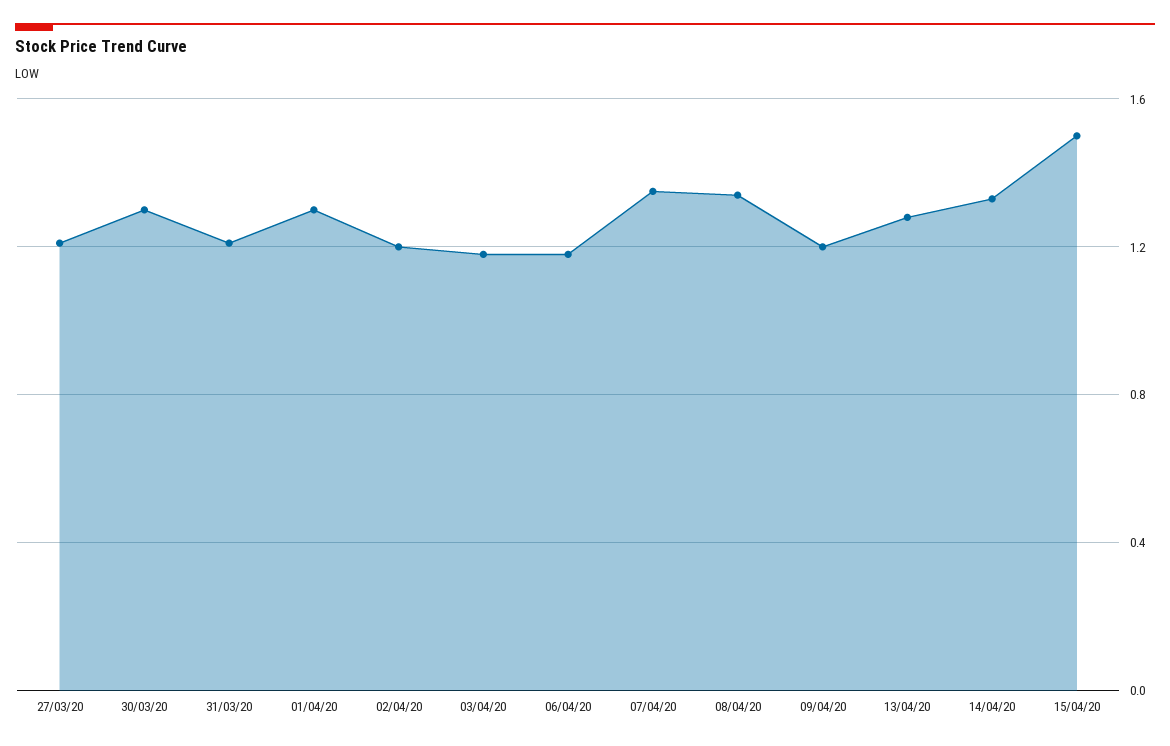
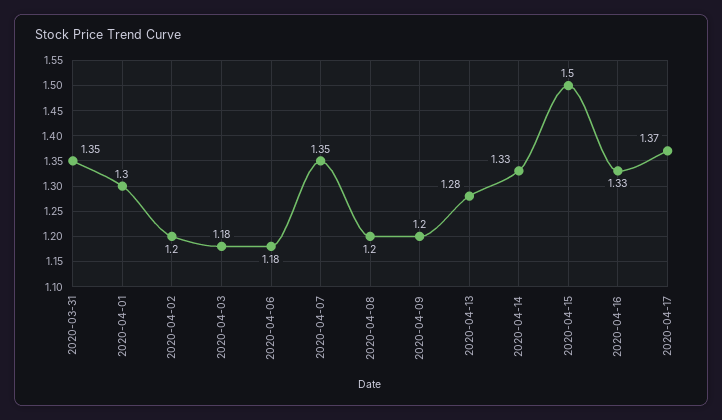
27/03/20: 1.2 -> none
30/03/20: 1.3 -> none
31/03/20: 1.2 -> 1.35
08/04/20: 1.35 -> 1.2
2020-04-16: none -> 1.33
2020-04-17: none -> 1.37

